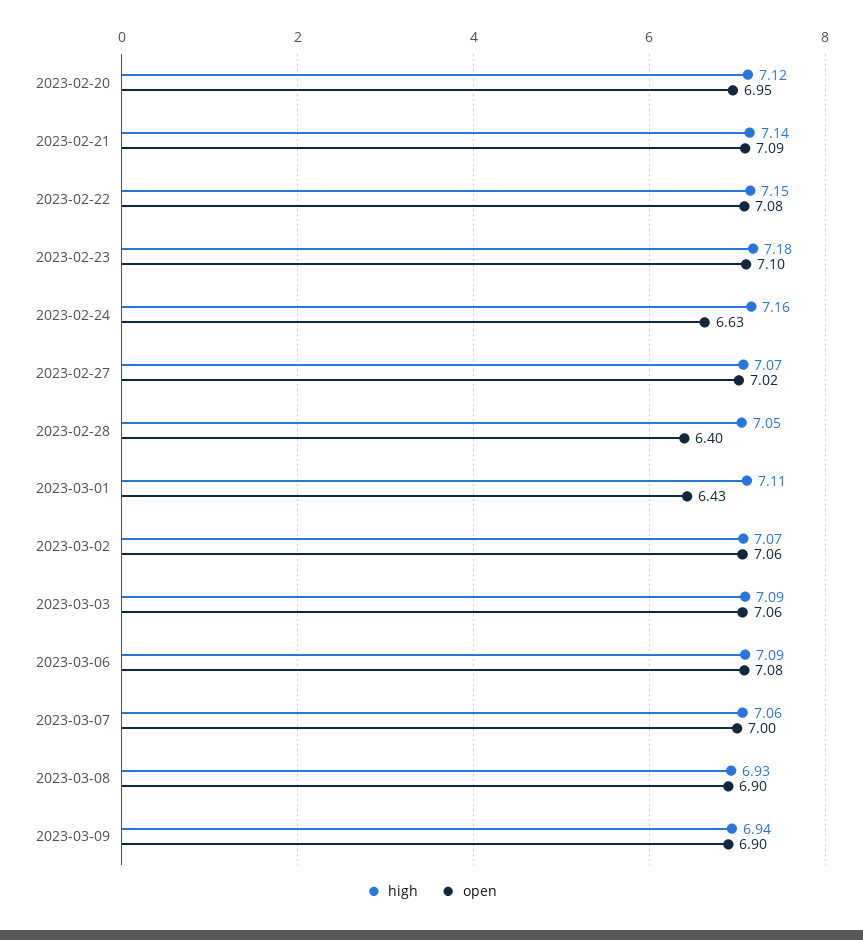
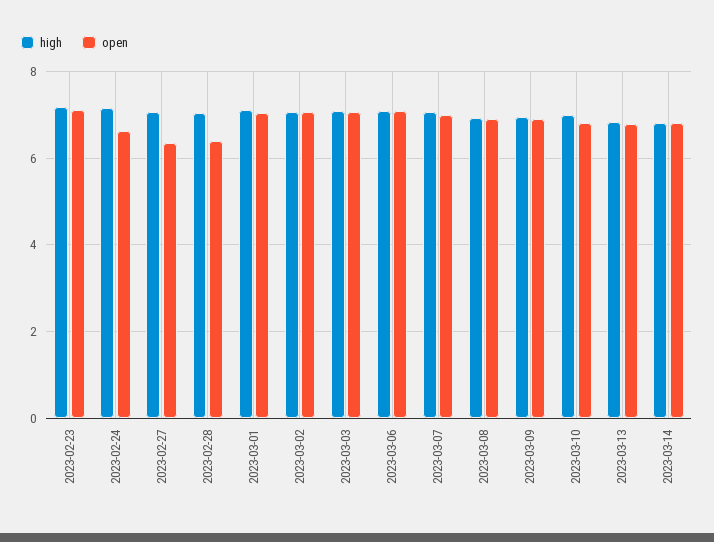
high, 2023-02-20: 7.12 -> none
open, 2023-02-20: 6.95 -> none
high, 2023-02-21: 7.14 -> none
open, 2023-02-21: 7.09 -> none
high, 2023-02-22: 7.15 -> none
open, 2023-02-22: 7.08 -> none
open, 2023-02-27: 7.02 -> 6.4
open, 2023-03-01: 6.43 -> 7
high, 2023-03-10: none -> 7
open, 2023-03-10: none -> 6.8
high, 2023-03-13: none -> 6.8
open, 2023-03-13: none -> 6.8
high, 2023-03-14: none -> 6.8
open, 2023-03-14: none -> 6.8

